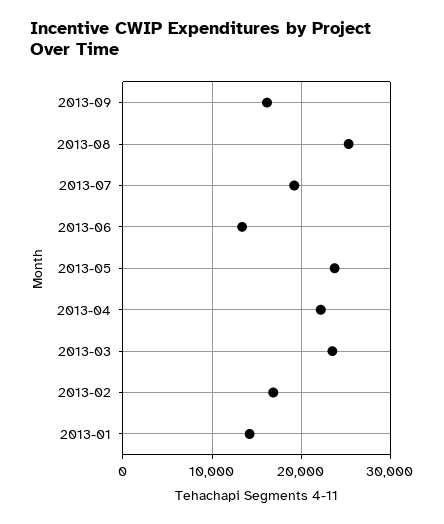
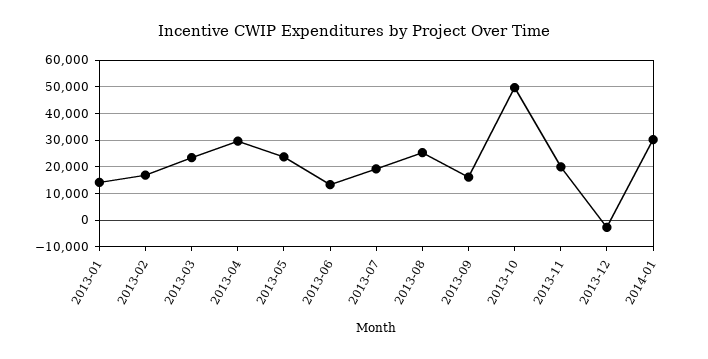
2013-04: 22000 -> 30000
2013-10: none -> 50000
2013-11: none -> 20000
2013-12: none -> -2500
2014-01: none -> 30000

